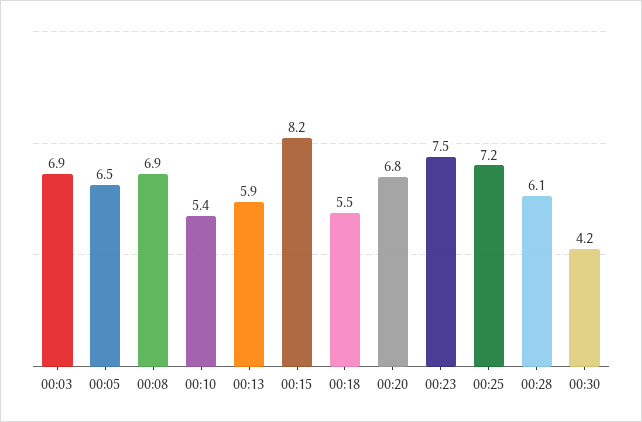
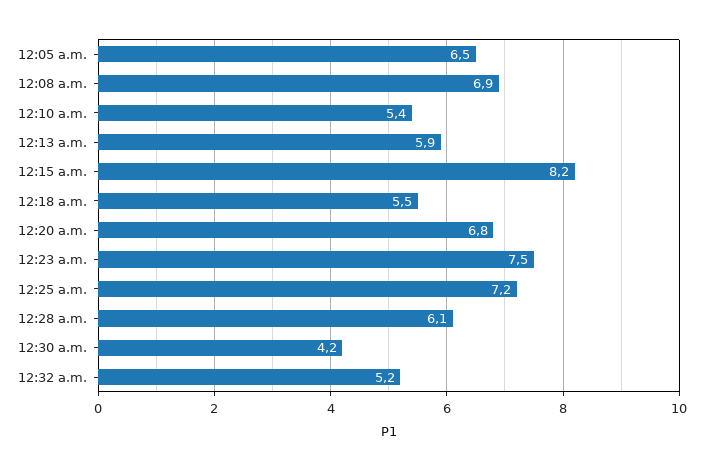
00:03: 6.9 -> none
12:32 a.m.: none -> 5.2

